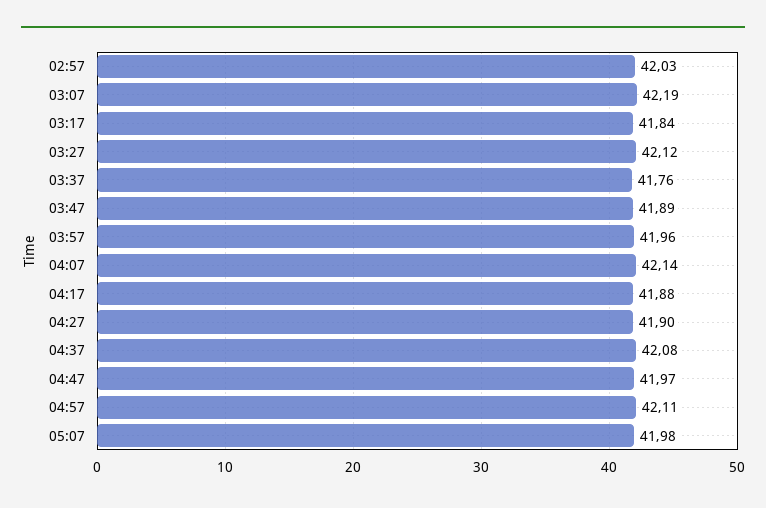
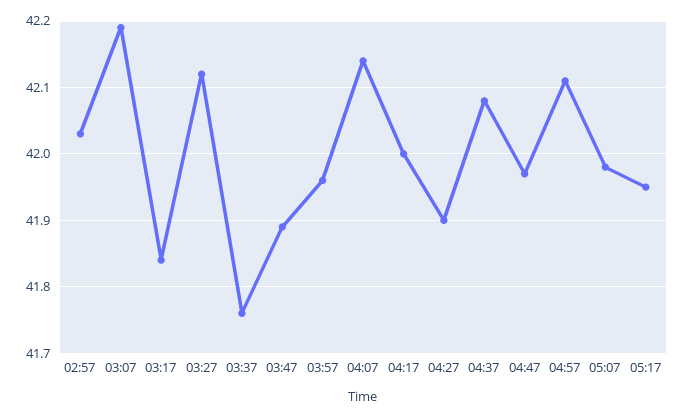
04:17: 41.88 -> 42
05:17: none -> 41.95

